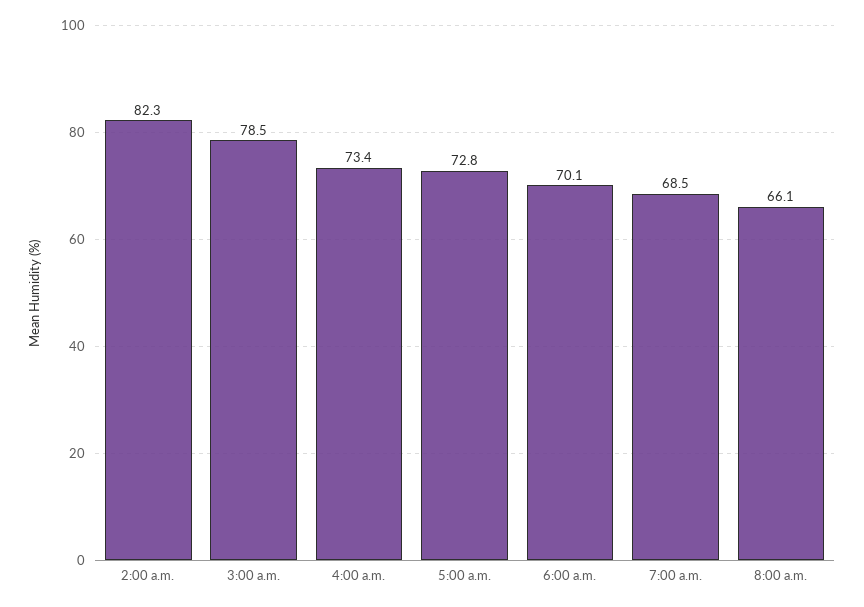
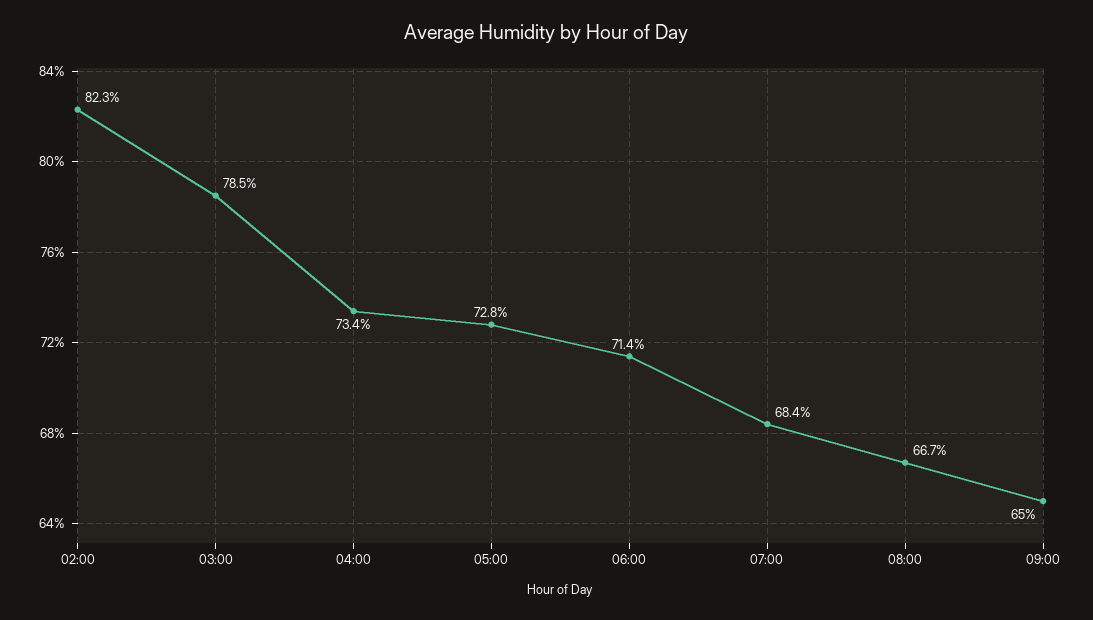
6:00 a.m.: 70.1 -> 71.4
7:00 a.m.: 68.5 -> 68.4
8:00 a.m.: 66.1 -> 66.7
09:00: none -> 65

